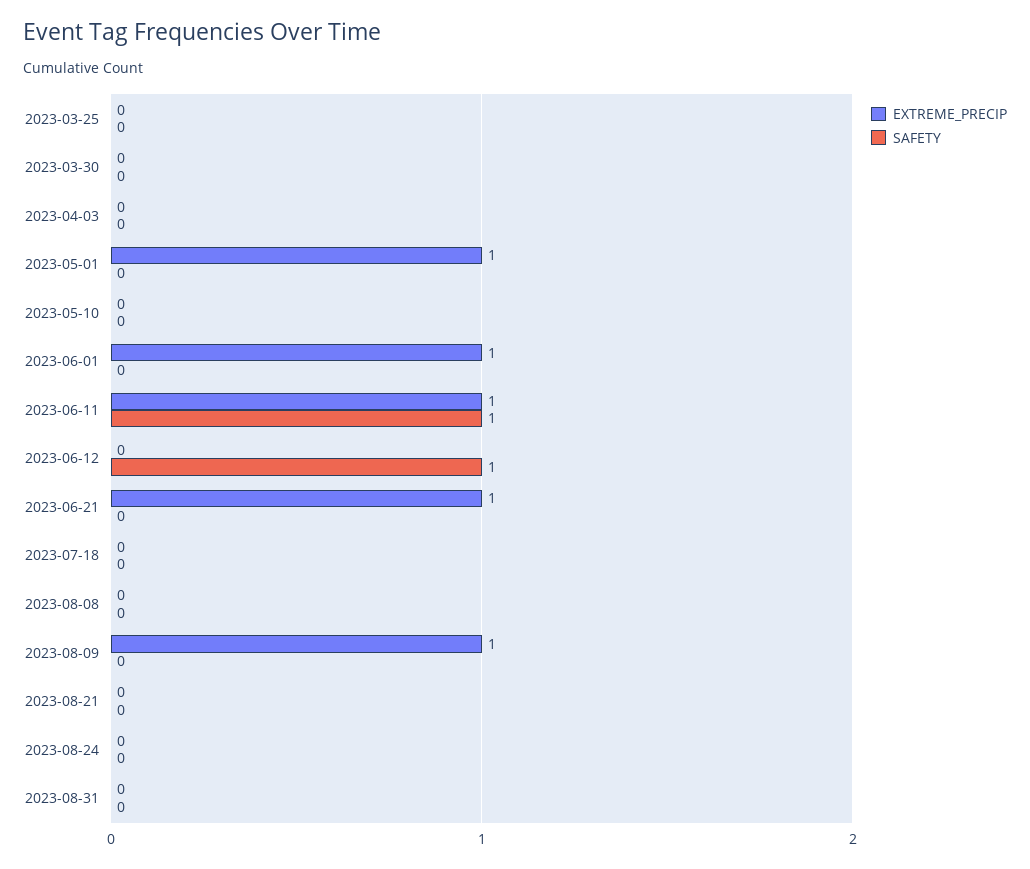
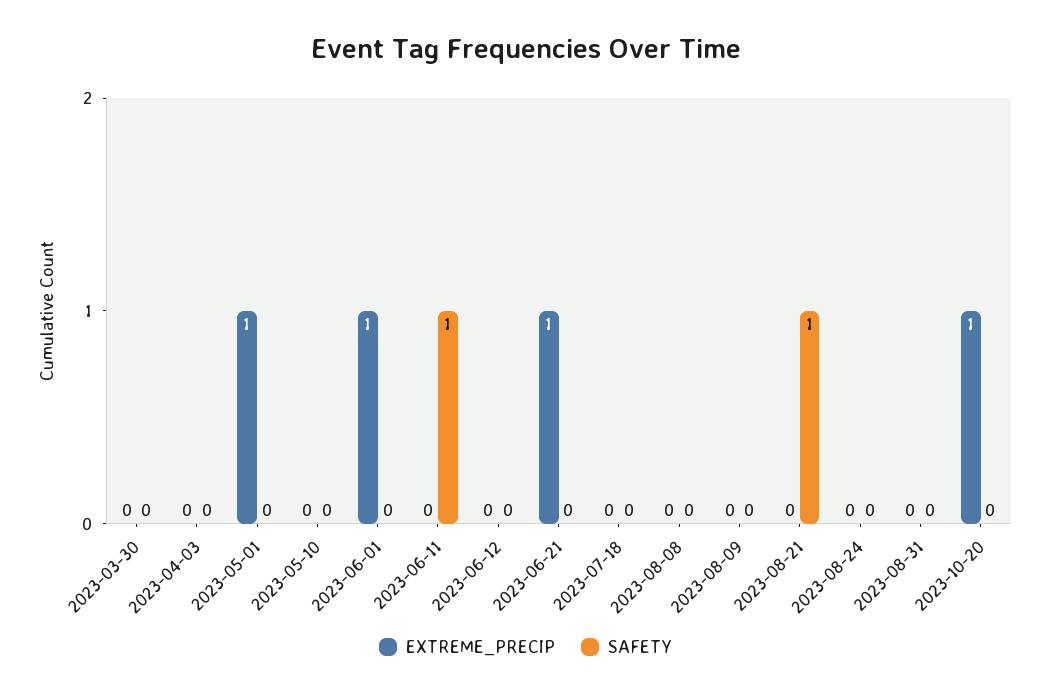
EXTREME_PRECIP, 2023-03-25: 0 -> none
SAFETY, 2023-03-25: 0 -> none
EXTREME_PRECIP, 2023-06-11: 1 -> 0
SAFETY, 2023-06-12: 1 -> 0
EXTREME_PRECIP, 2023-08-09: 1 -> 0
SAFETY, 2023-08-21: 0 -> 1
EXTREME_PRECIP, 2023-10-20: none -> 1
SAFETY, 2023-10-20: none -> 0

